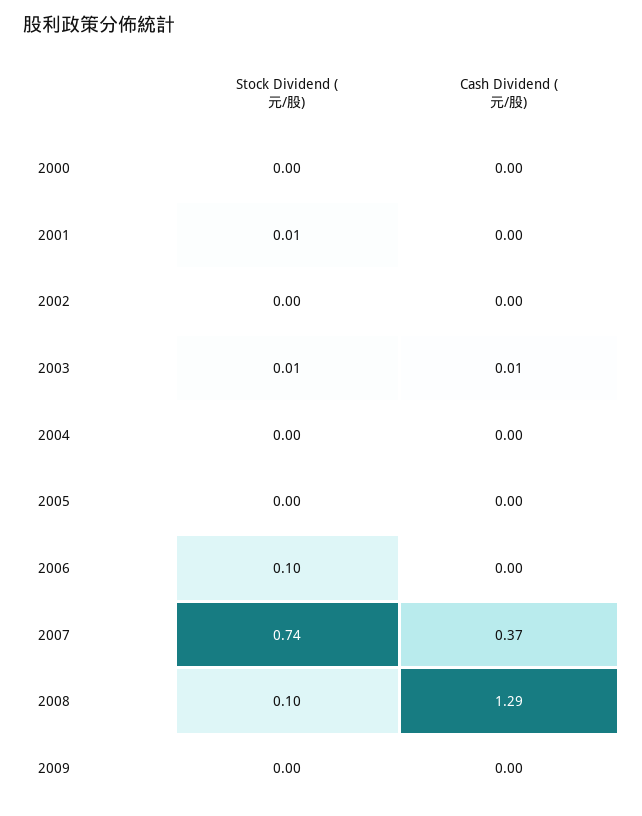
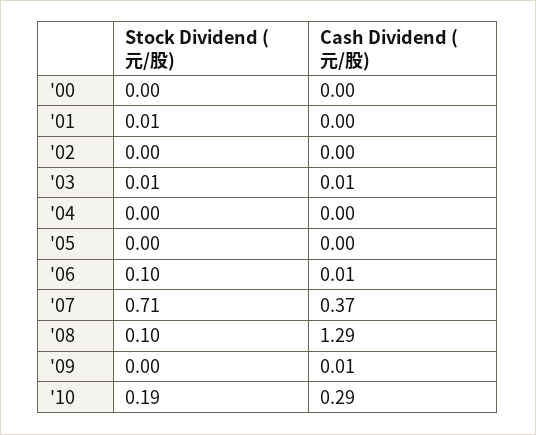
Cash Dividend (元/股), 2006: 0 -> 0.01
Stock Dividend (元/股), 2007: 0.74 -> 0.71
Cash Dividend (元/股), 2009: 0 -> 0.01
Stock Dividend (元/股), '10: none -> 0.19
Cash Dividend (元/股), '10: none -> 0.29

